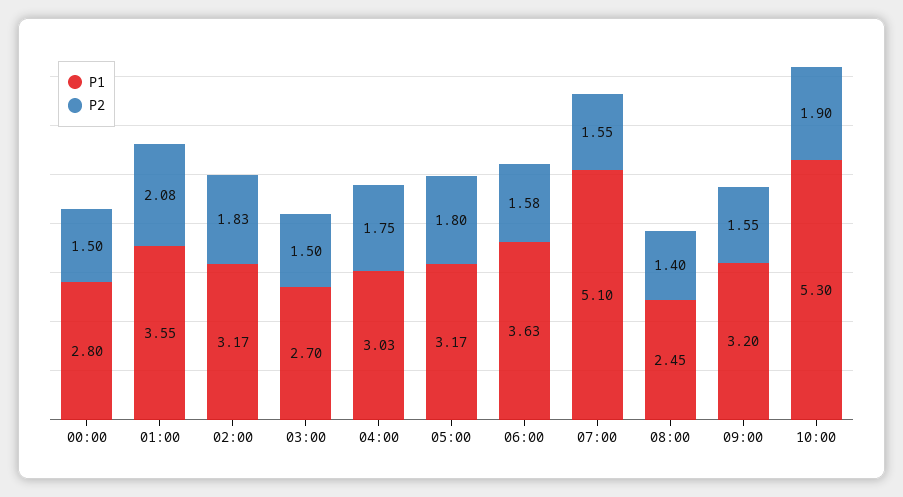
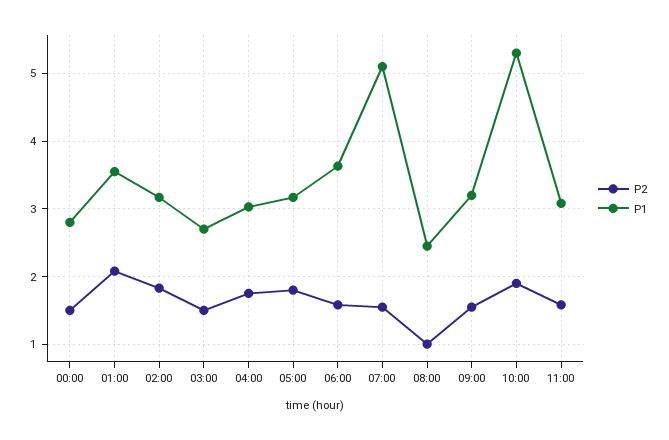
P2, 08:00: 1.4 -> 1
P2, 11:00: none -> 1.6
P1, 11:00: none -> 3.1

